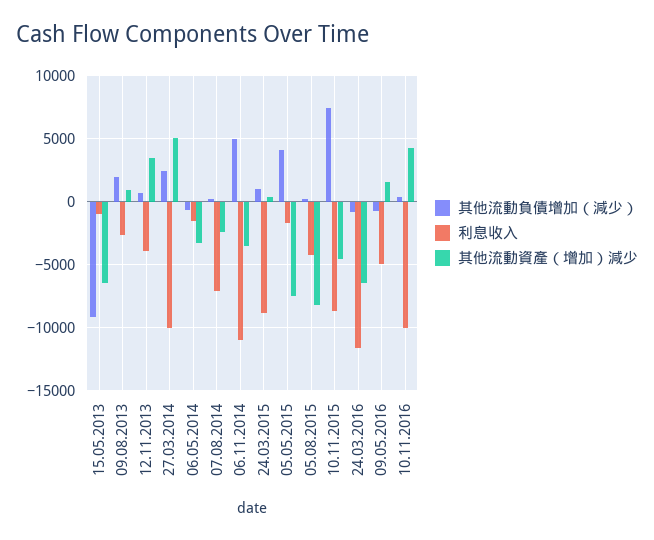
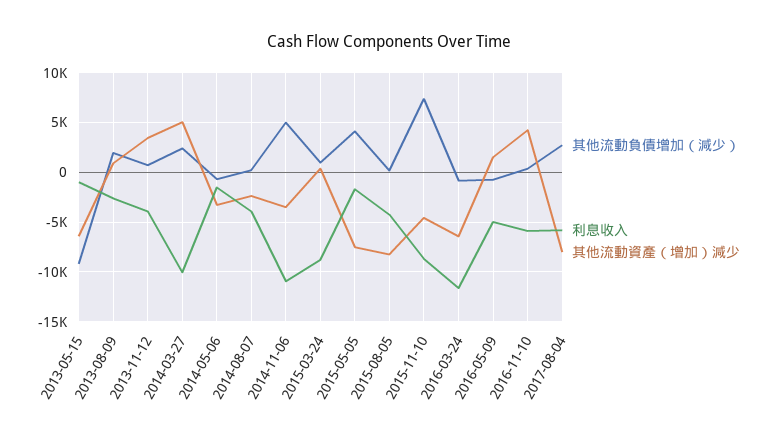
利息收入, 07.08.2014: -7000 -> -4000
利息收入, 10.11.2016: -10000 -> -6000
其他流動負債增加（減少）, 2017-08-04: none -> 3000
利息收入, 2017-08-04: none -> -6000
其他流動資產（增加）減少, 2017-08-04: none -> -8000

